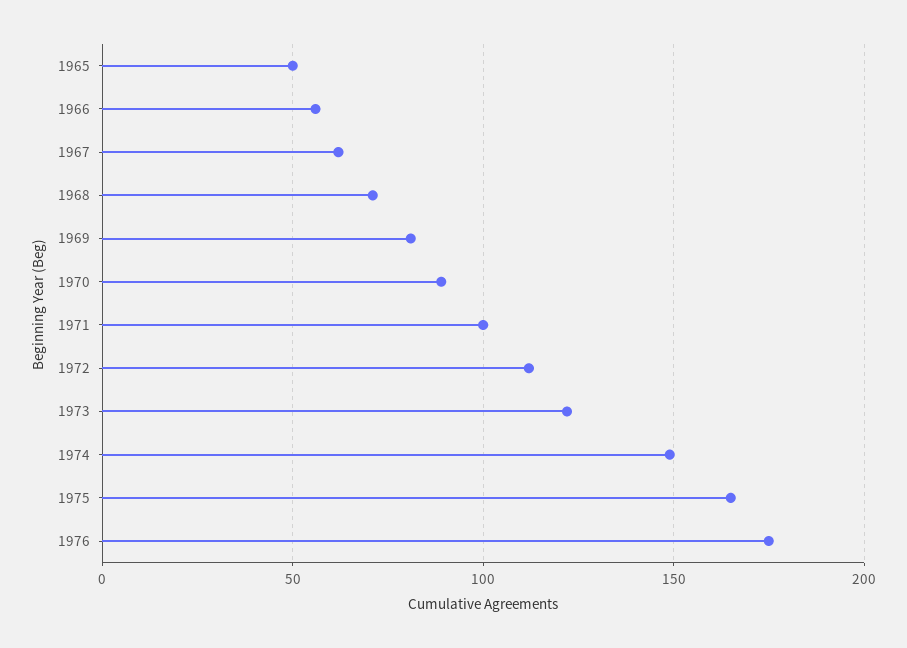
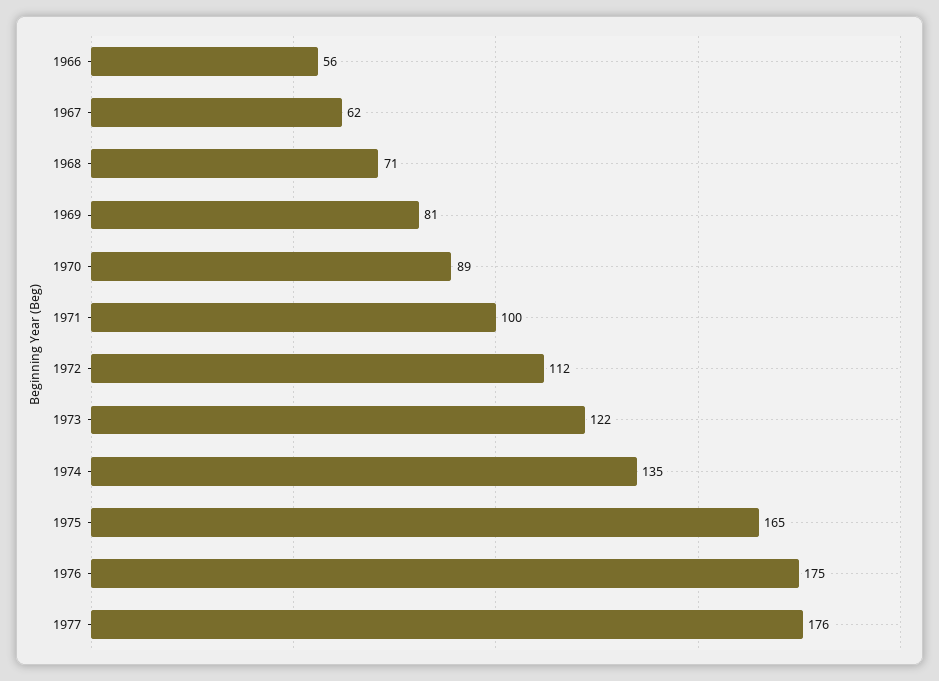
1965: 50 -> none
1974: 150 -> 135
1977: none -> 176

